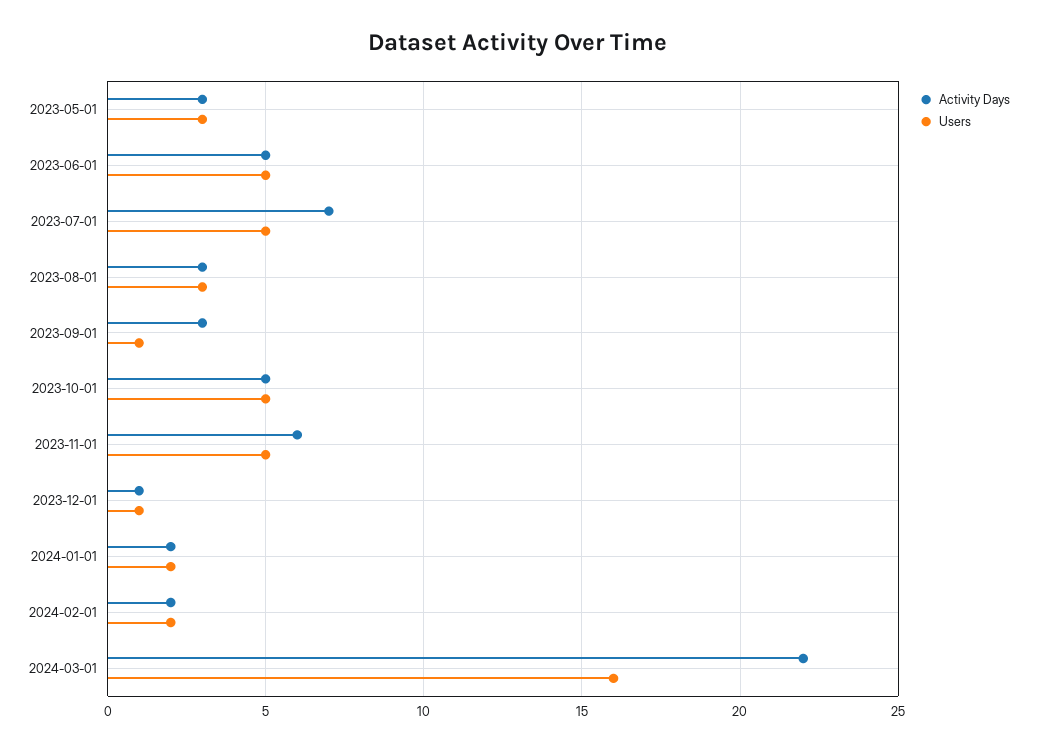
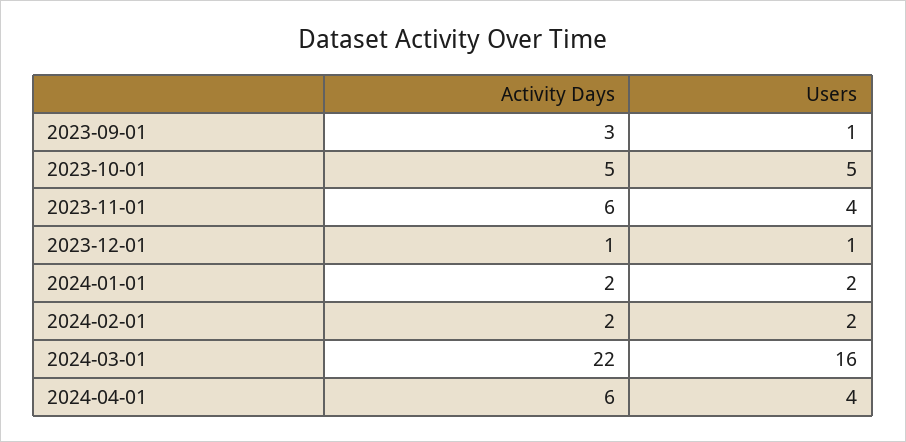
Activity Days, 2023-05-01: 3 -> none
Users, 2023-05-01: 3 -> none
Activity Days, 2023-06-01: 5 -> none
Users, 2023-06-01: 5 -> none
Activity Days, 2023-07-01: 7 -> none
Users, 2023-07-01: 5 -> none
Activity Days, 2023-08-01: 3 -> none
Users, 2023-08-01: 3 -> none
Users, 2023-11-01: 5 -> 4
Activity Days, 2024-04-01: none -> 6
Users, 2024-04-01: none -> 4

